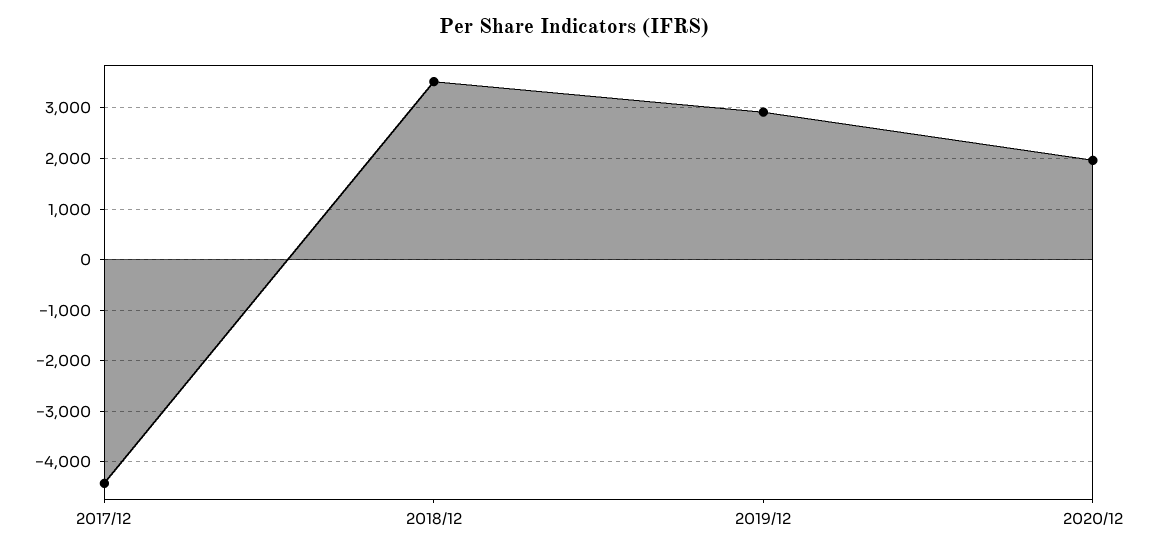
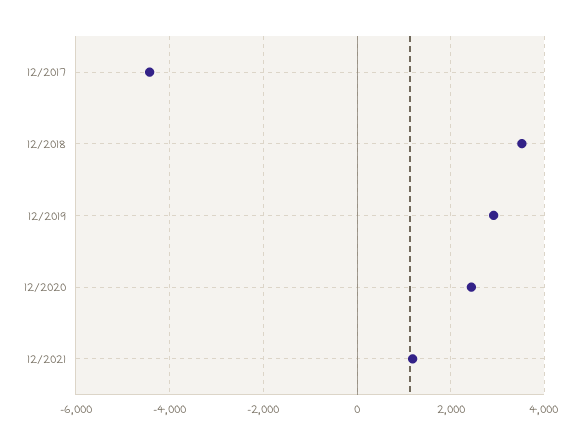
2020/12: 2000 -> 2400
12/2021: none -> 1200

